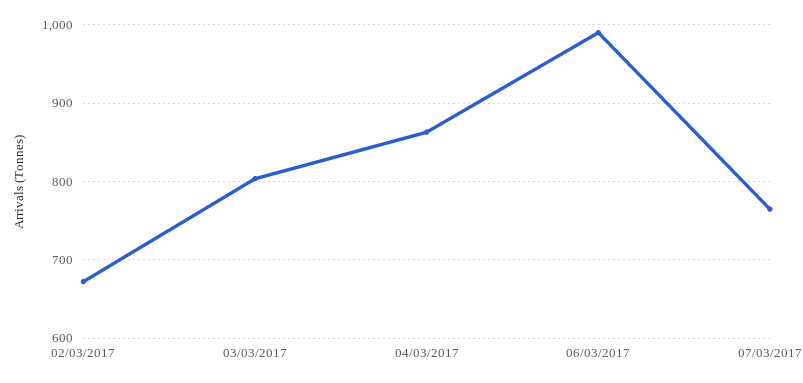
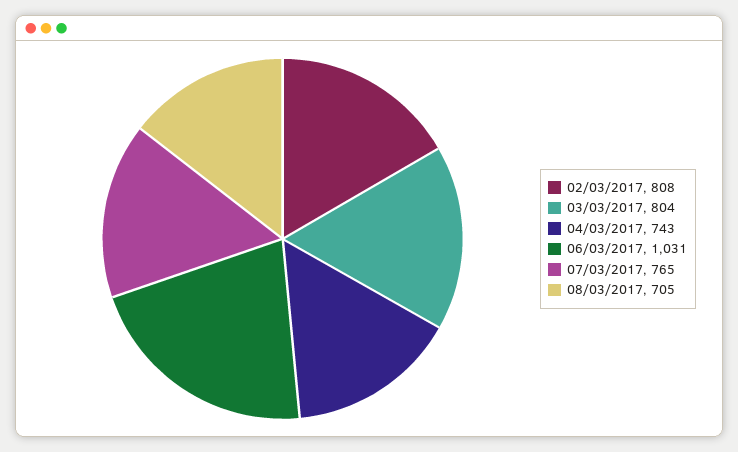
02/03/2017: 670 -> 808
04/03/2017: 860 -> 743
06/03/2017: 990 -> 1031
08/03/2017: none -> 705

